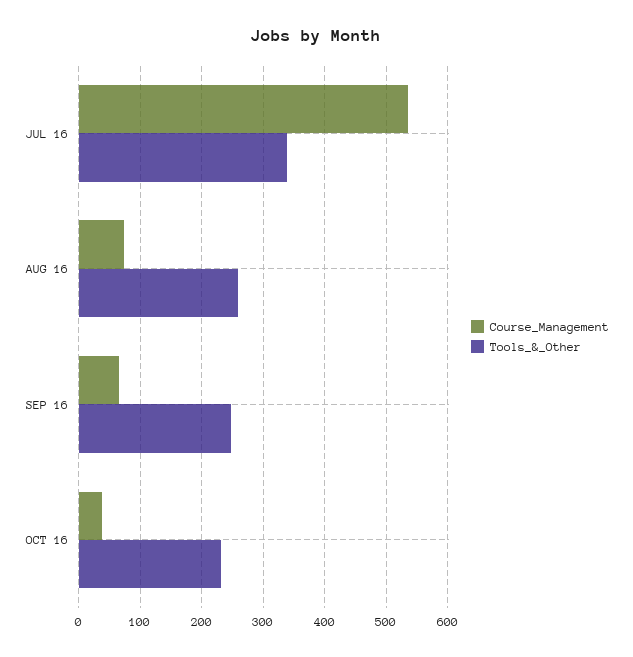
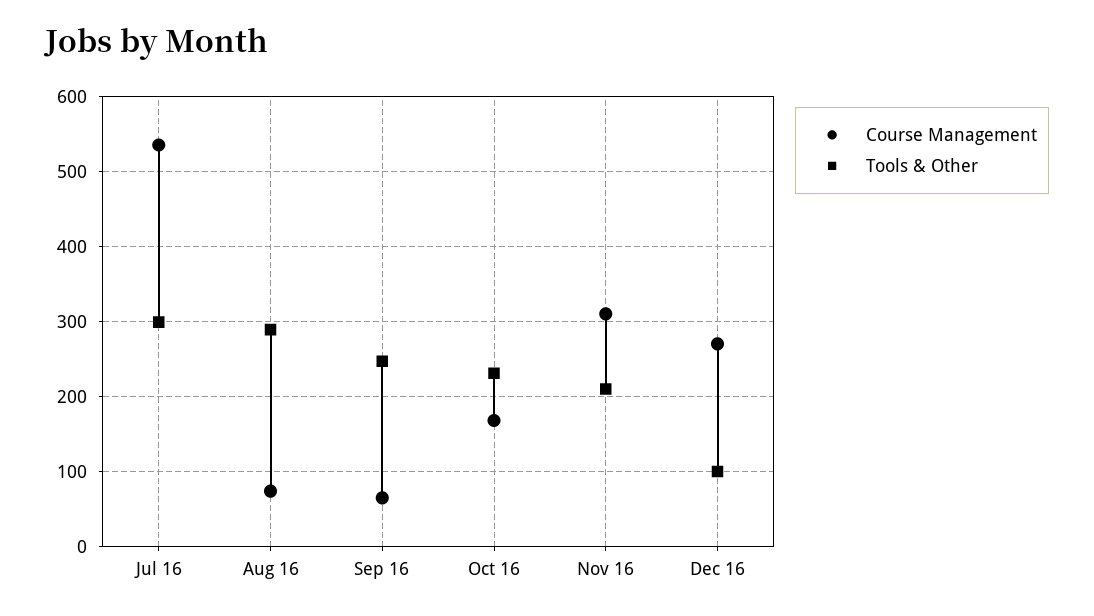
Tools_&_Other, JUL 16: 340 -> 300
Tools_&_Other, AUG 16: 260 -> 290
Course_Management, OCT 16: 40 -> 170
Course_Management, Nov 16: none -> 310
Tools_&_Other, Nov 16: none -> 210
Course_Management, Dec 16: none -> 270
Tools_&_Other, Dec 16: none -> 100

